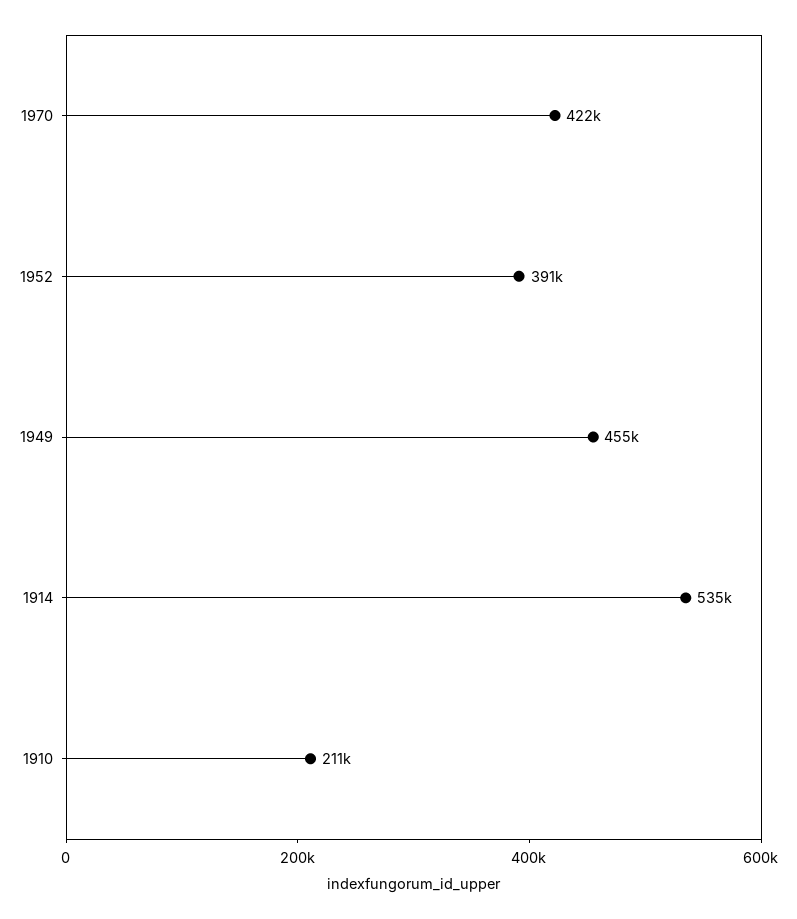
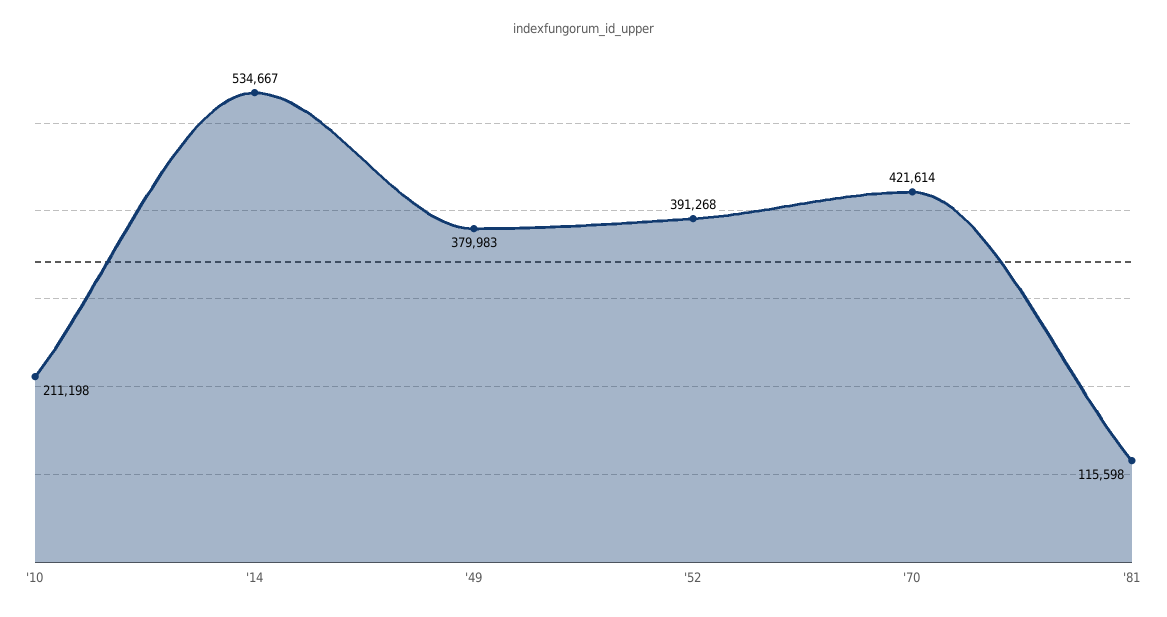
1949: 455000 -> 379983
'81: none -> 115598

